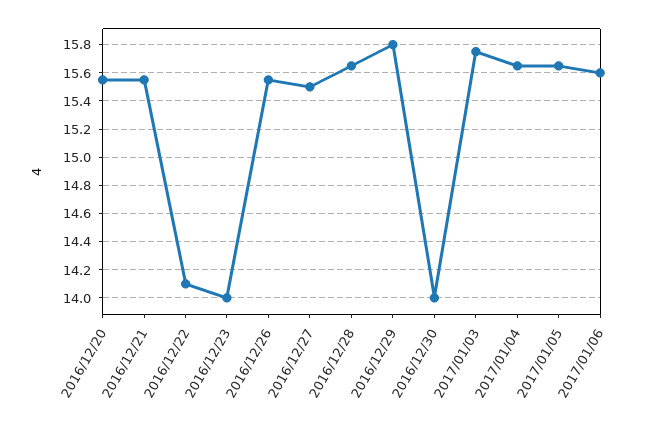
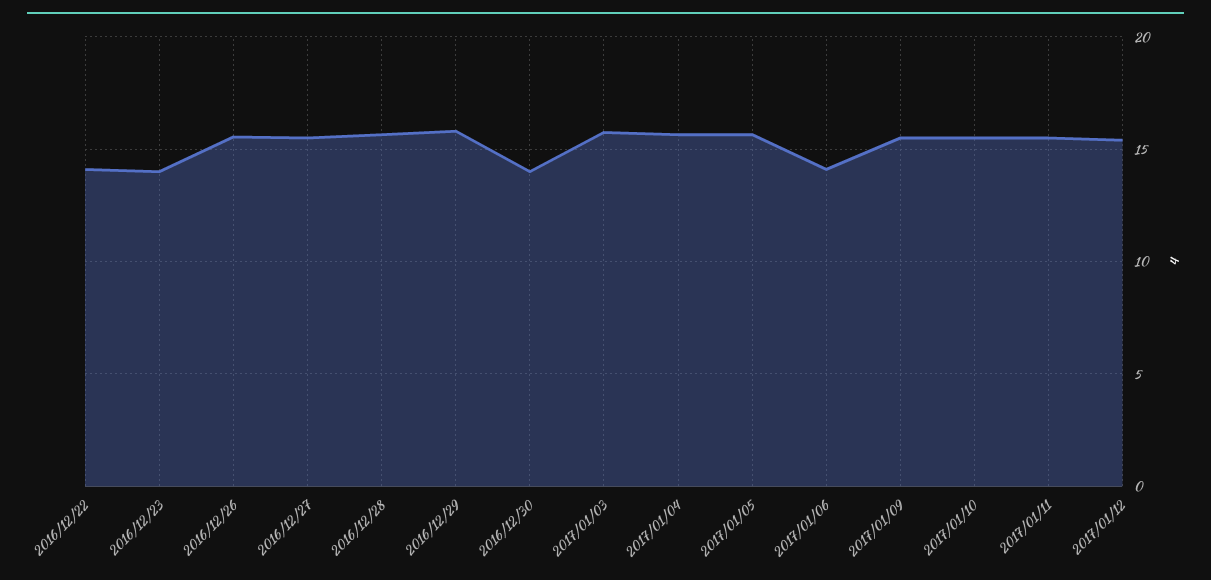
2016/12/20: 15.55 -> none
2016/12/21: 15.55 -> none
2017/01/06: 15.6 -> 14
2017/01/09: none -> 15.5
2017/01/10: none -> 15.5
2017/01/11: none -> 15.5
2017/01/12: none -> 15.5

